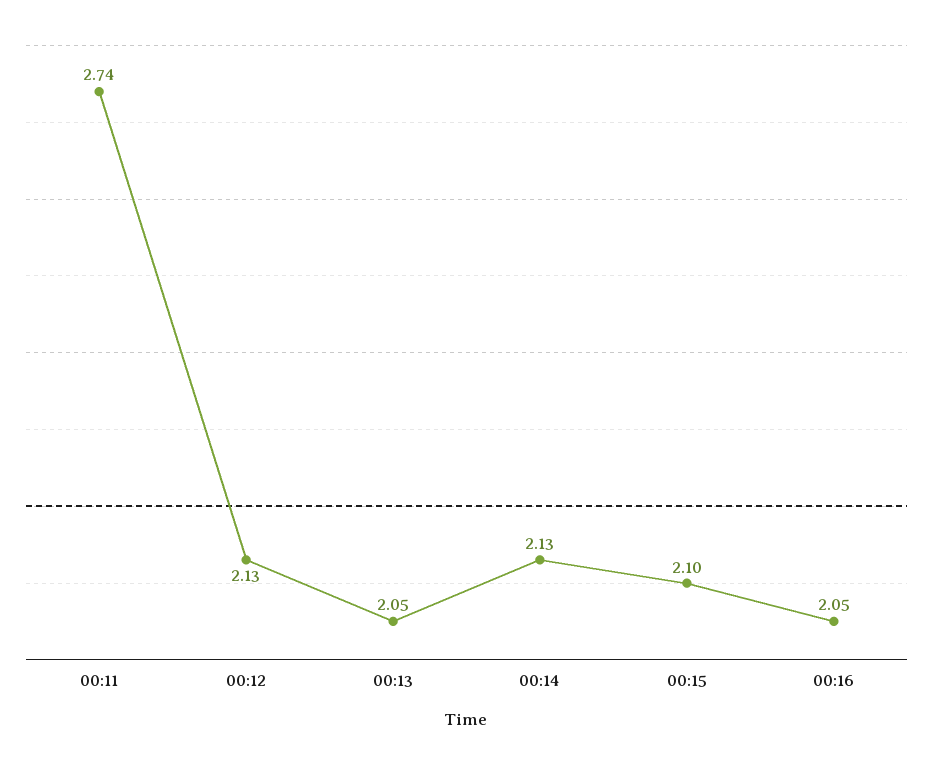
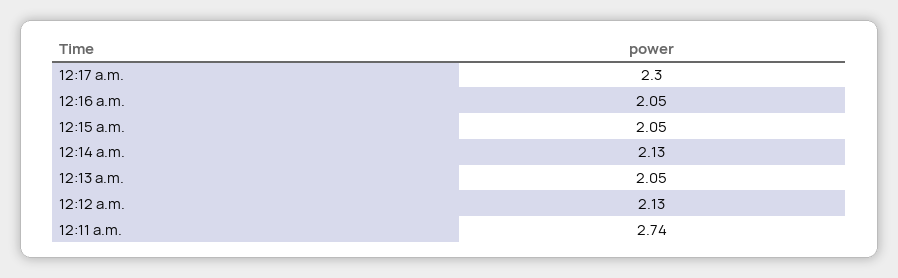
00:15: 2.1 -> 2.05
12:17 a.m.: none -> 2.3

